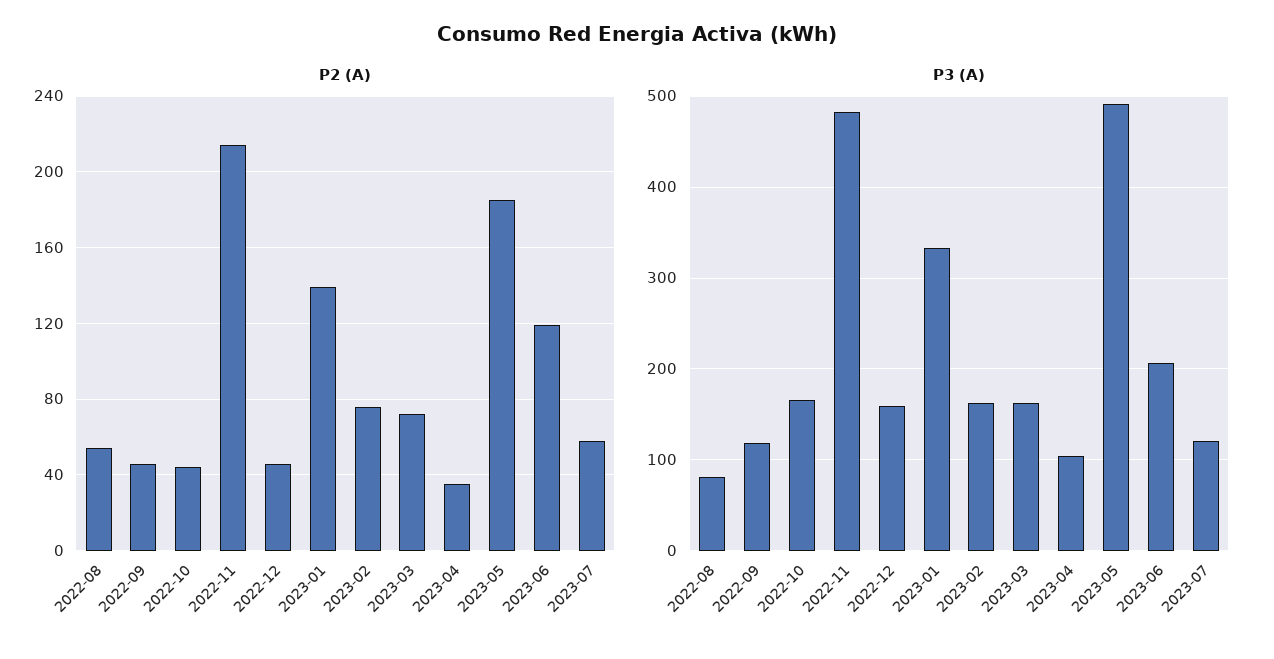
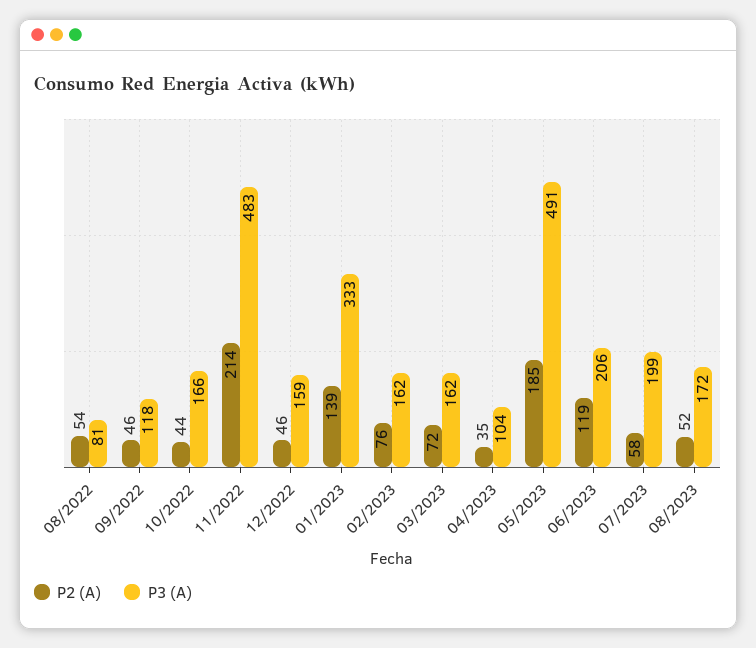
P3 (A), 2023-07: 120 -> 199
P2 (A), 08/2023: none -> 52
P3 (A), 08/2023: none -> 172

